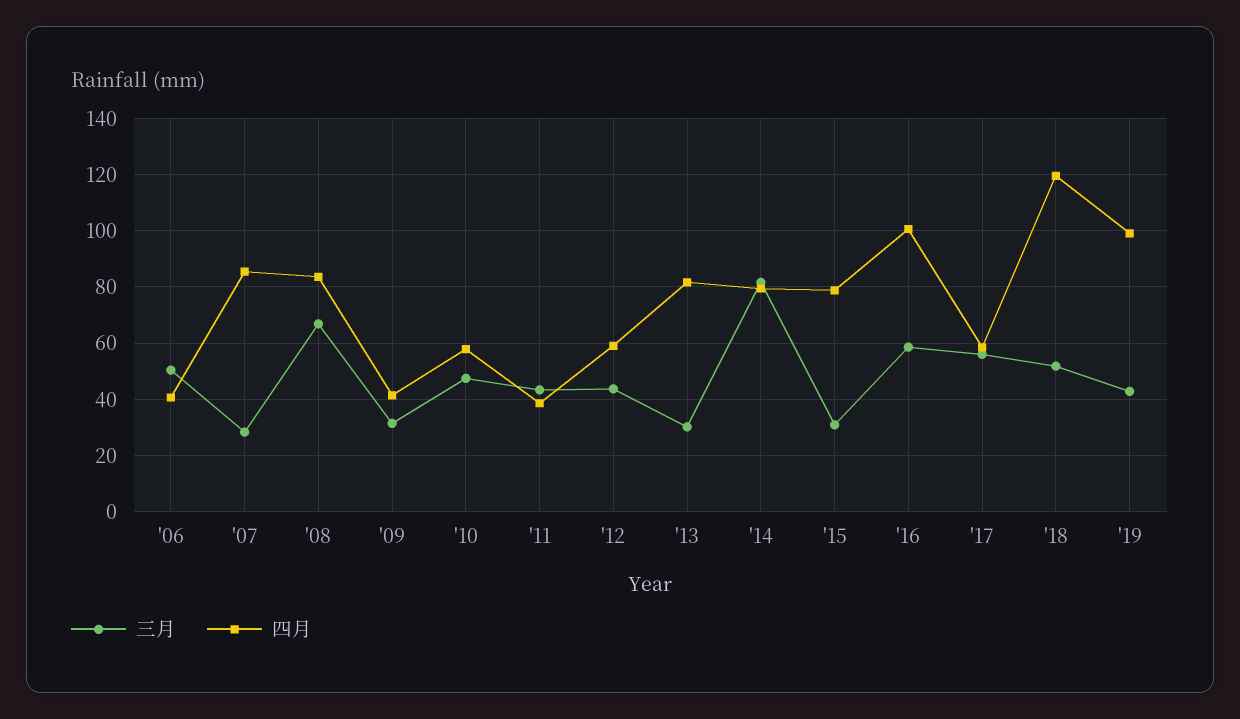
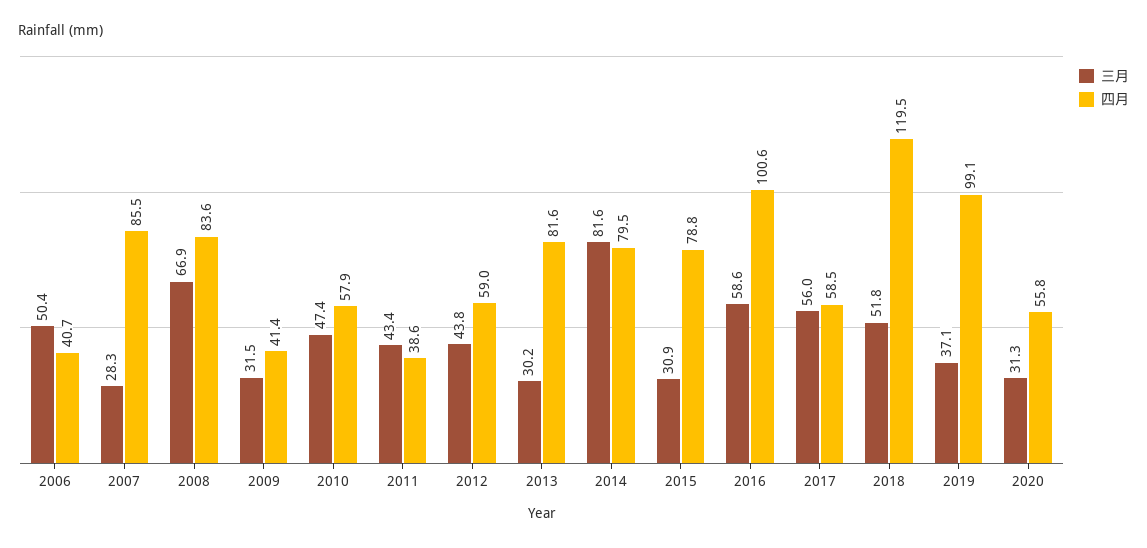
三月, '19: 42.5 -> 37.1
三月, 2020: none -> 31.3
四月, 2020: none -> 55.8

